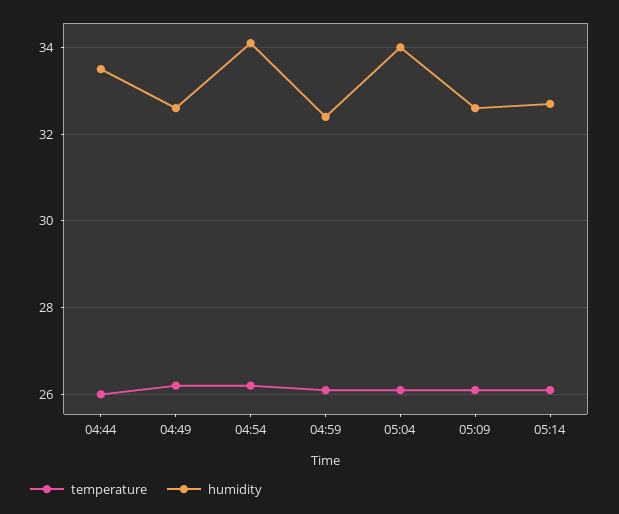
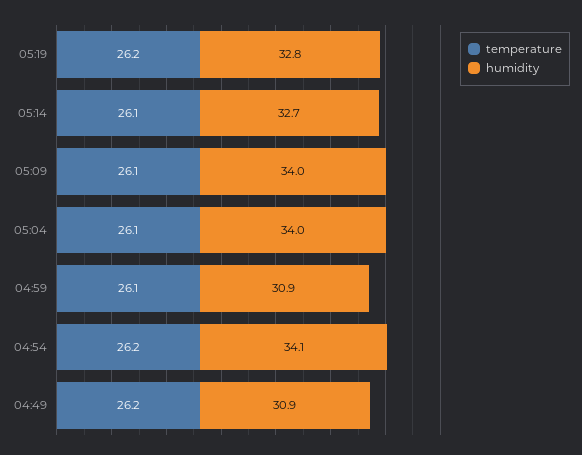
temperature, 04:44: 26 -> none
humidity, 04:44: 33.5 -> none
humidity, 04:49: 32.5 -> 30.9
humidity, 04:59: 32.5 -> 30.9
humidity, 05:09: 32.5 -> 34
temperature, 05:19: none -> 26.2
humidity, 05:19: none -> 32.8

